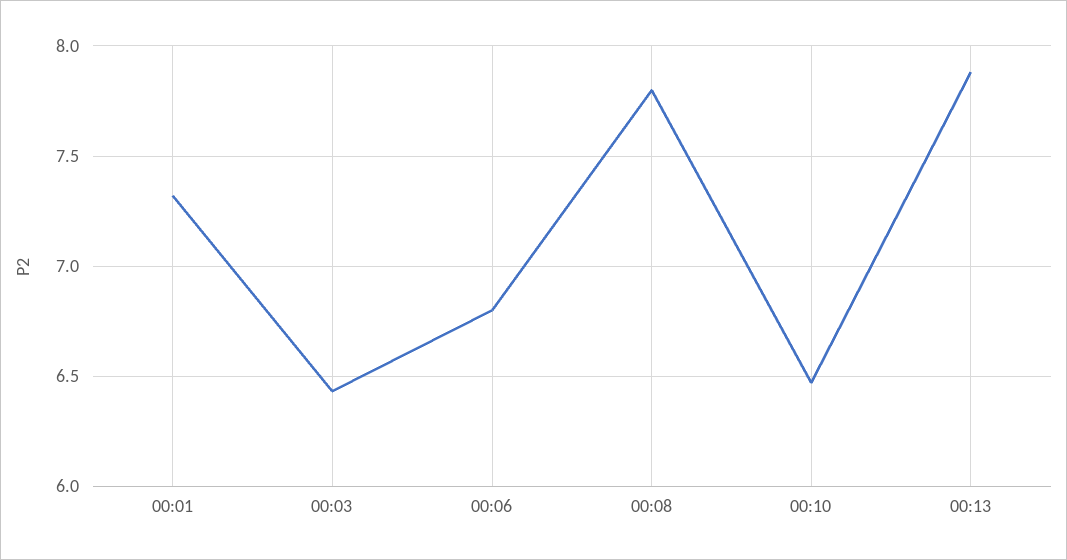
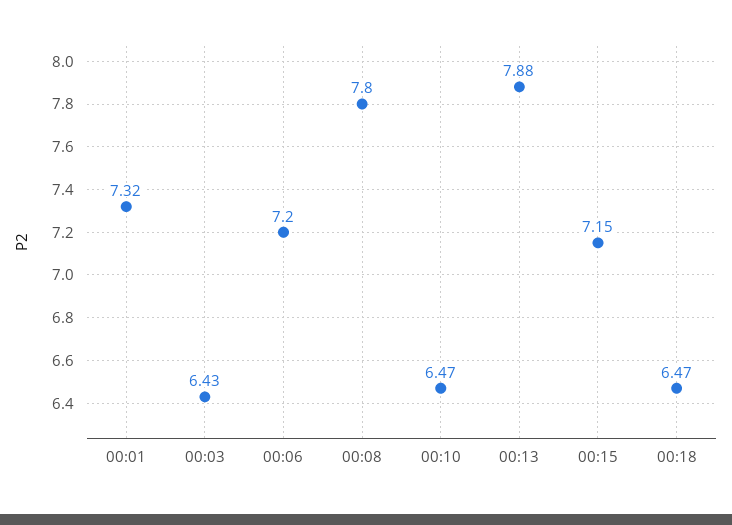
00:06: 6.8 -> 7.2
00:15: none -> 7.15
00:18: none -> 6.47

